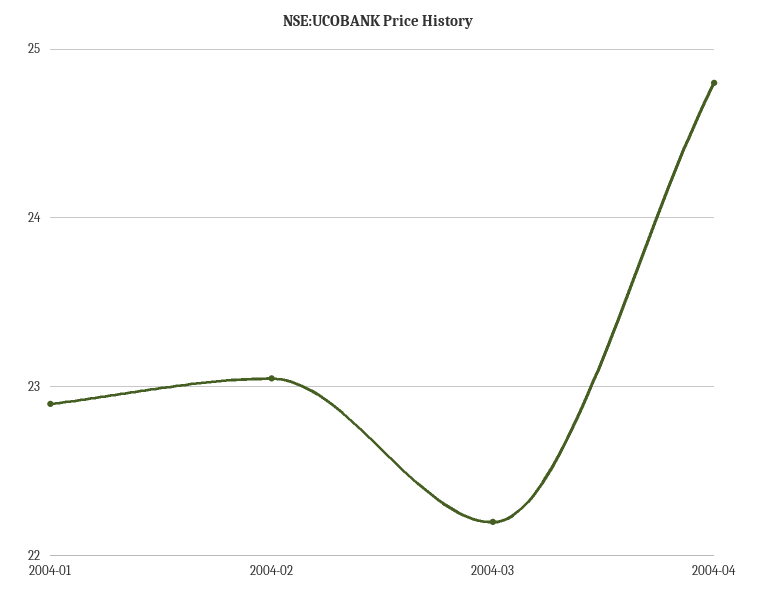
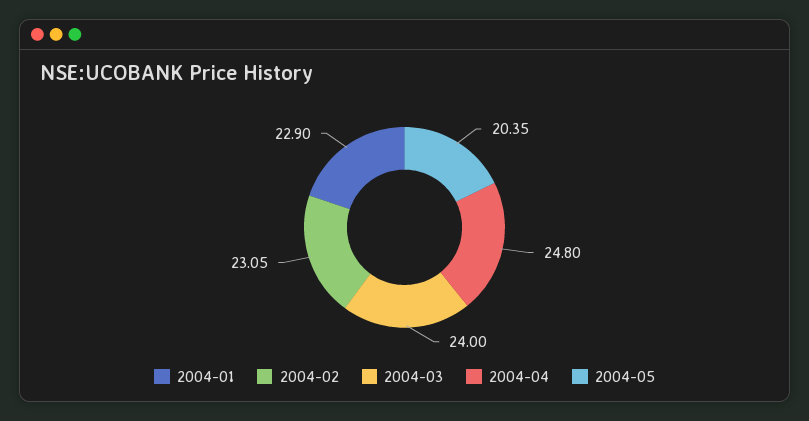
2004-03: 22.2 -> 24
2004-05: none -> 20.35

